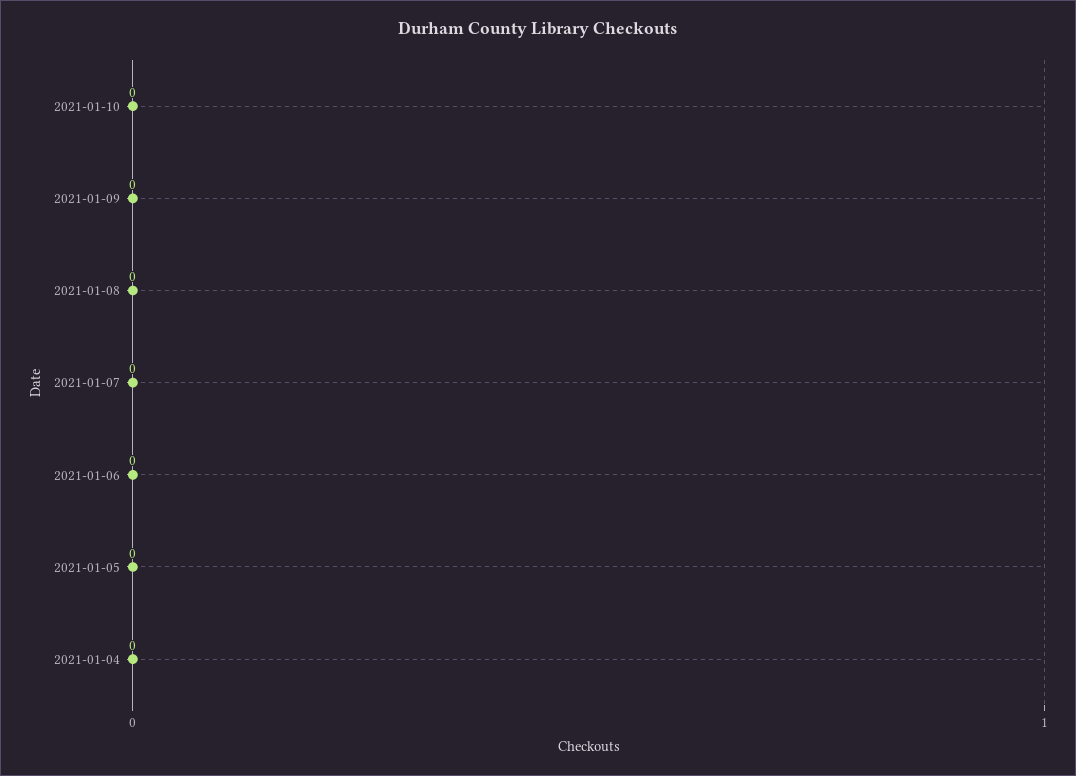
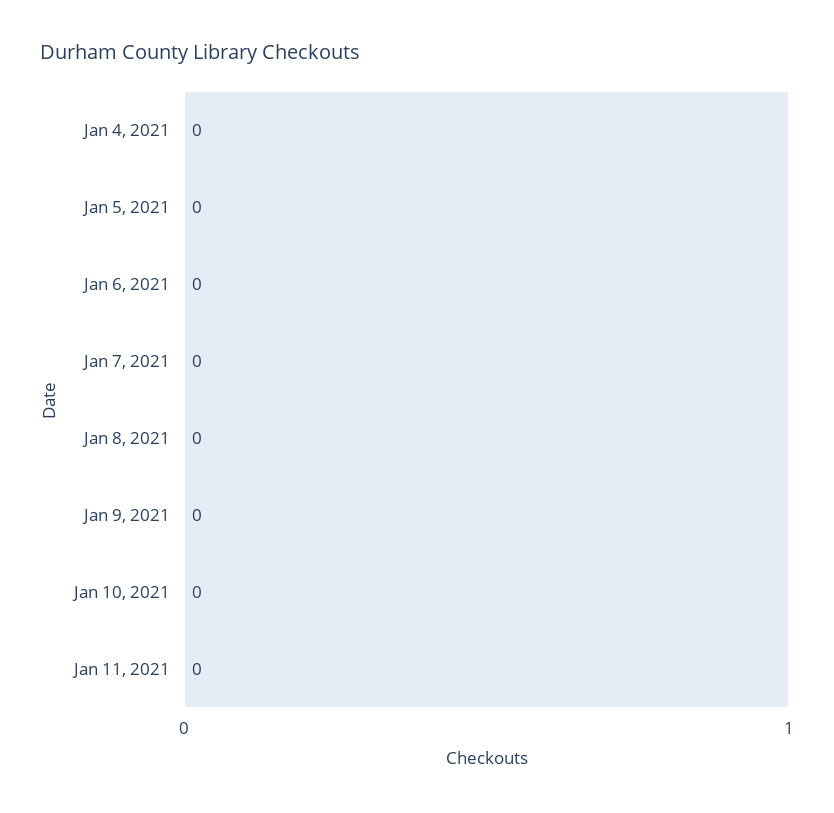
Jan 11, 2021: none -> 0

